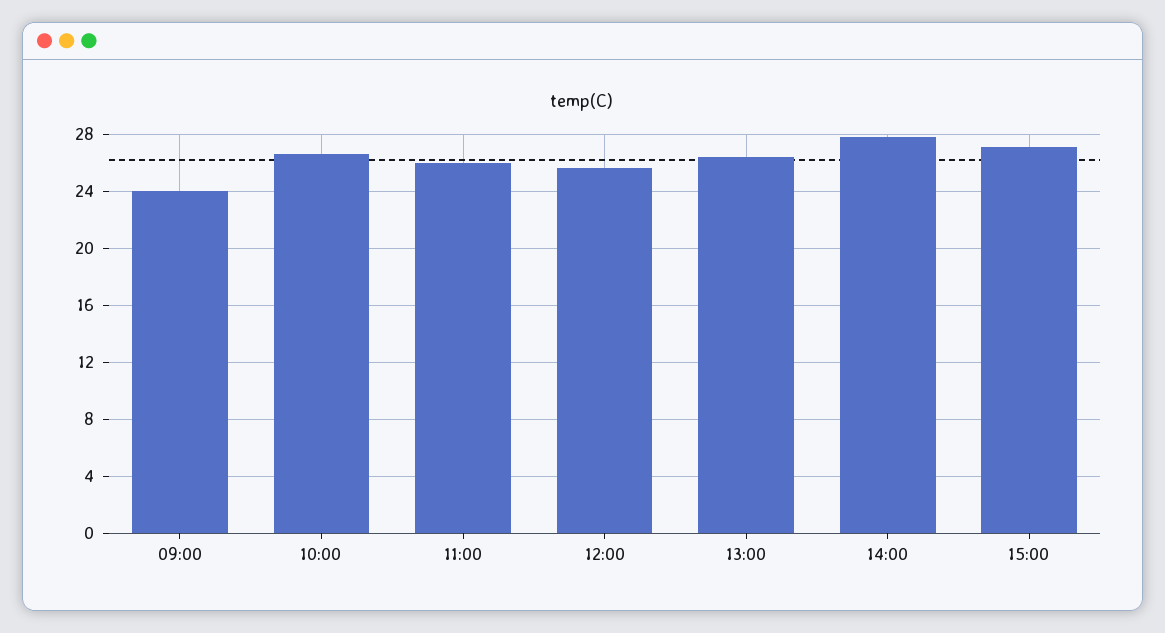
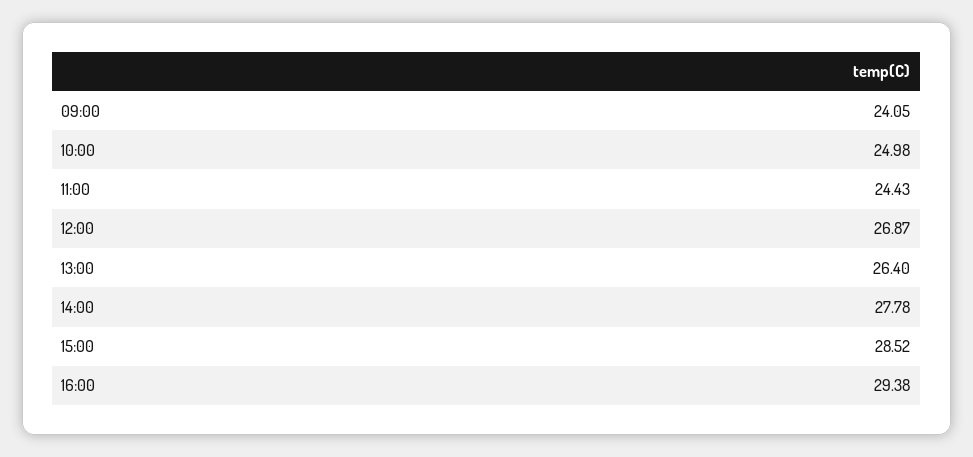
10:00: 26.5 -> 24.98
11:00: 26 -> 24.43
12:00: 25.5 -> 26.87
15:00: 27 -> 28.52
16:00: none -> 29.38

